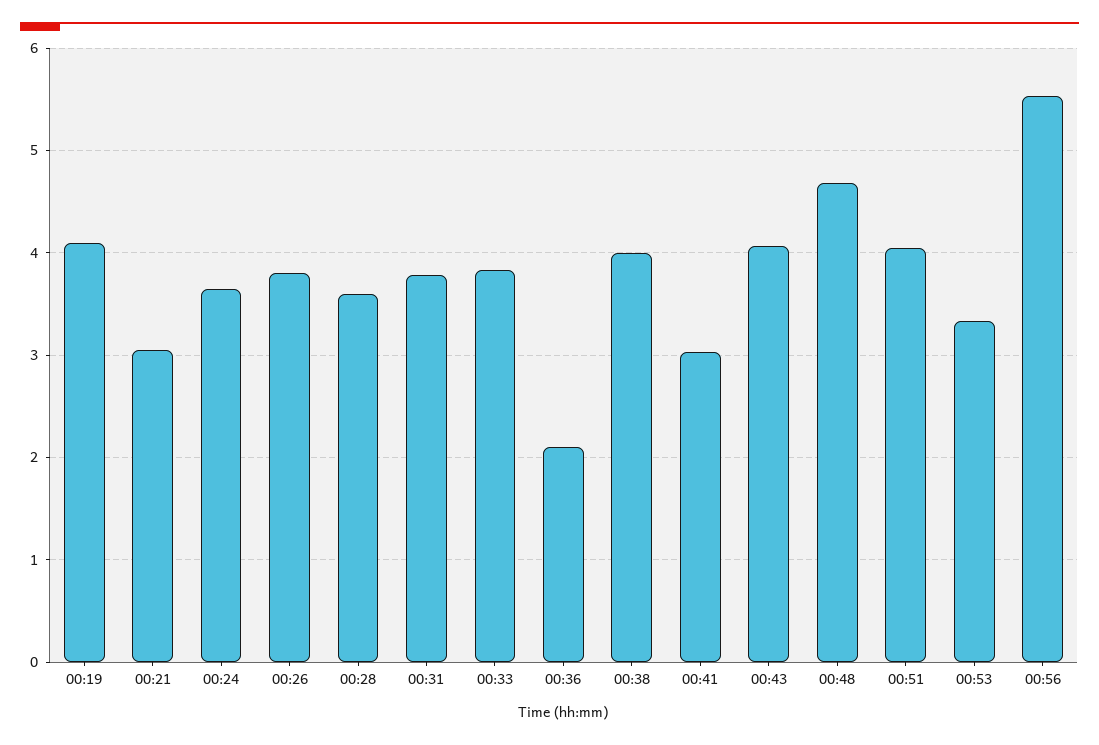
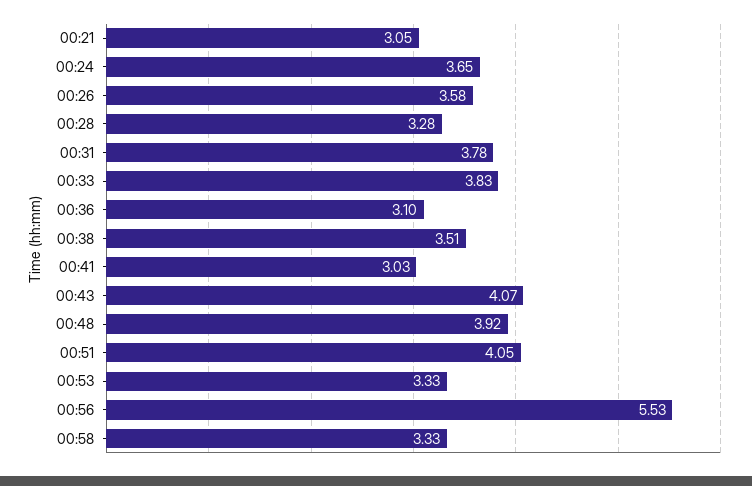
00:19: 4.1 -> none
00:26: 3.8 -> 3.58
00:28: 3.6 -> 3.28
00:36: 2.1 -> 3.1
00:38: 4 -> 3.51
00:48: 4.7 -> 3.92
00:58: none -> 3.33

